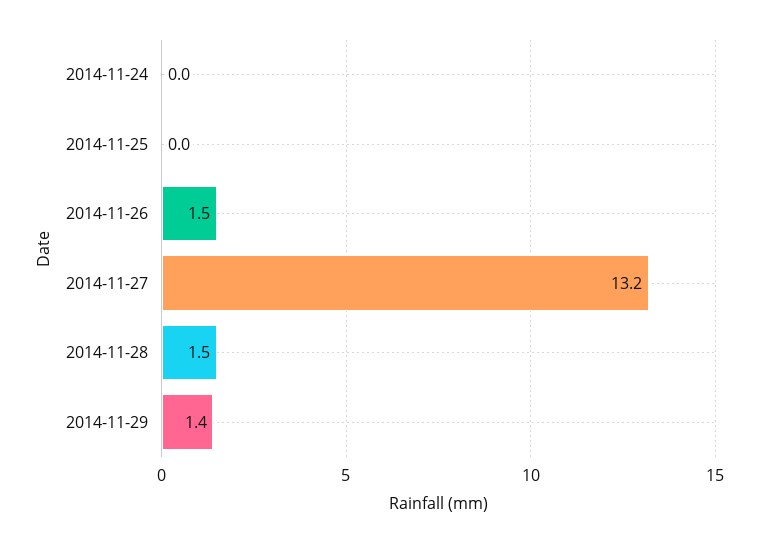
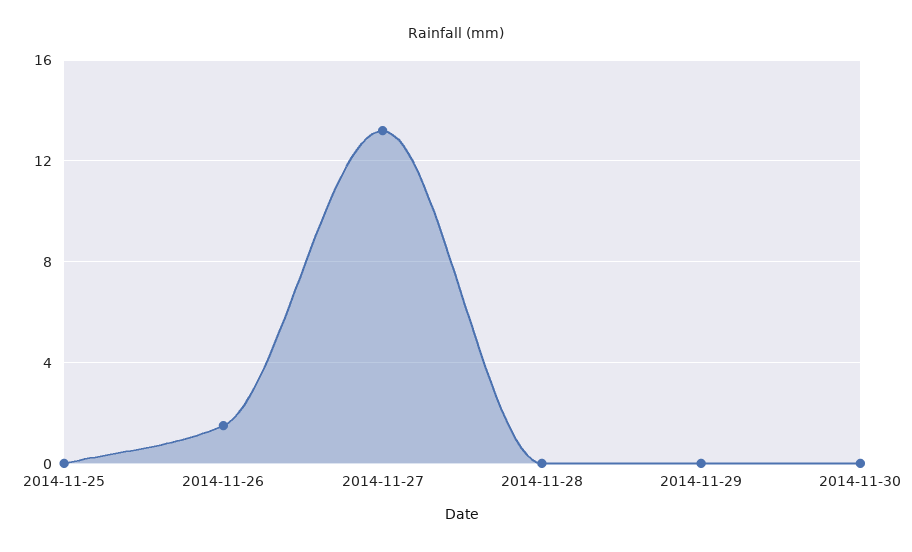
2014-11-24: 0 -> none
2014-11-28: 1.5 -> 0
2014-11-29: 1.4 -> 0
2014-11-30: none -> 0

